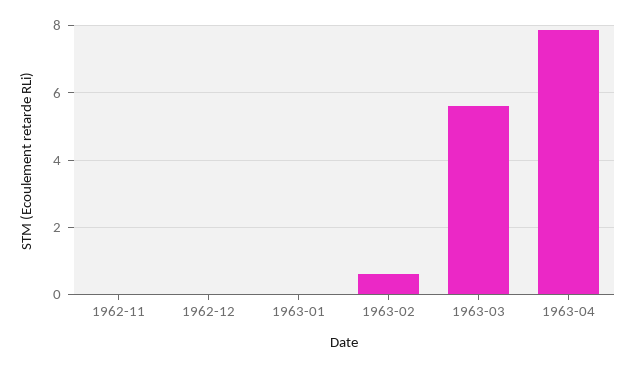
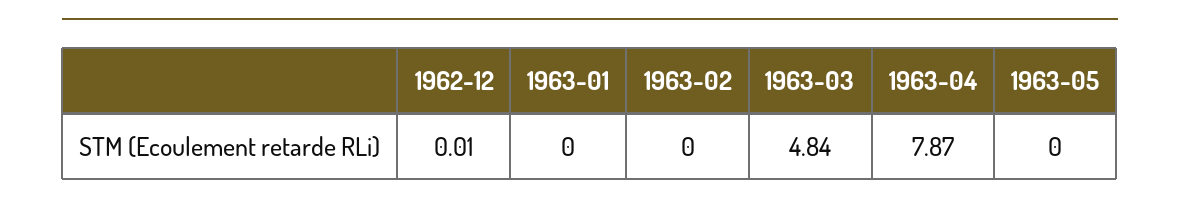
1962-11: 0 -> none
1963-02: 0.6 -> 0
1963-03: 5.6 -> 4.84
1963-05: none -> 0

